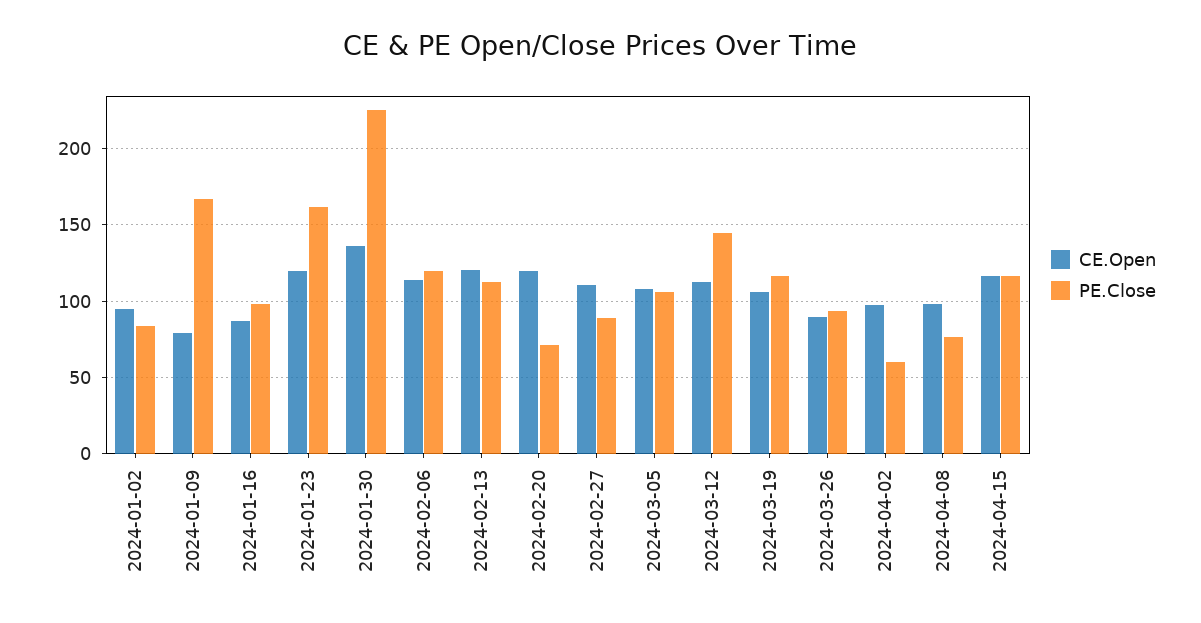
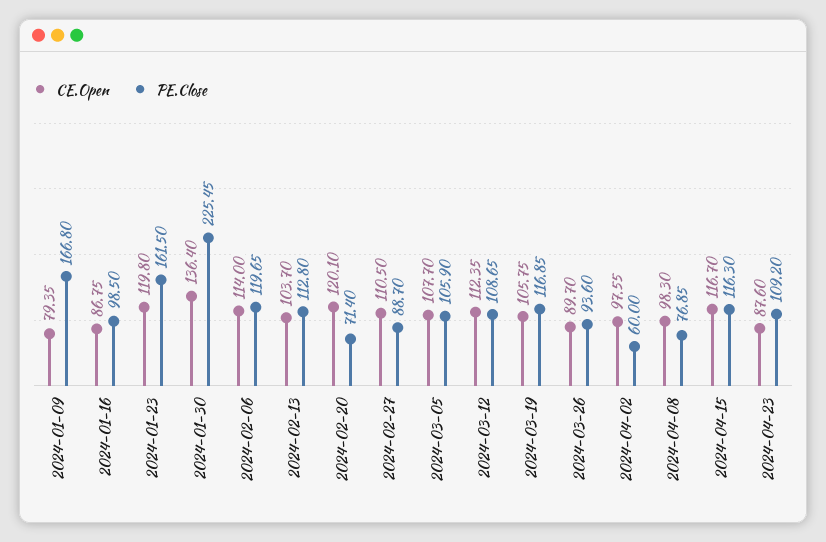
CE.Open, 2024-01-02: 95 -> none
PE.Close, 2024-01-02: 85 -> none
CE.Open, 2024-02-13: 120 -> 103.7
PE.Close, 2024-03-12: 145 -> 108.65
CE.Open, 2024-04-23: none -> 87.6
PE.Close, 2024-04-23: none -> 109.2

